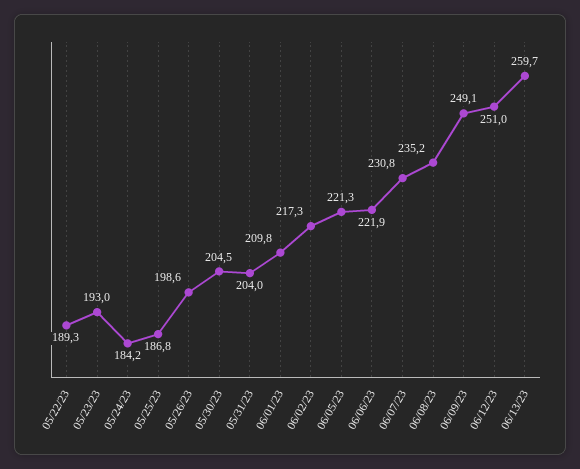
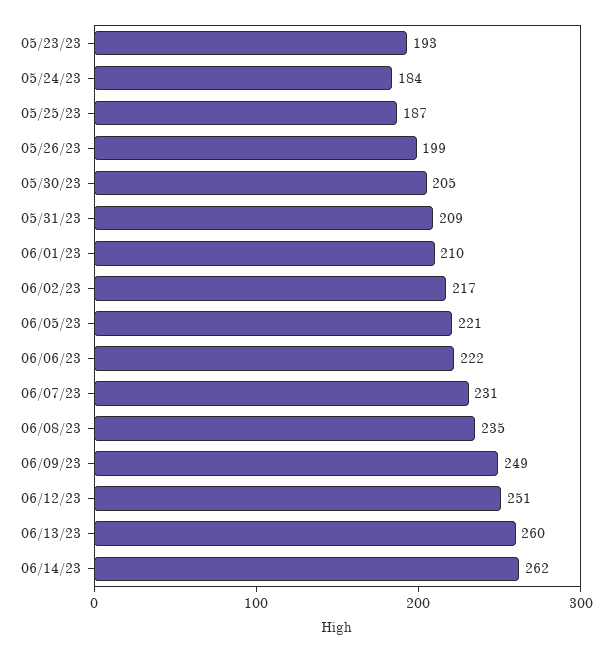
05/22/23: 189.3 -> none
05/31/23: 204 -> 209
06/14/23: none -> 262

